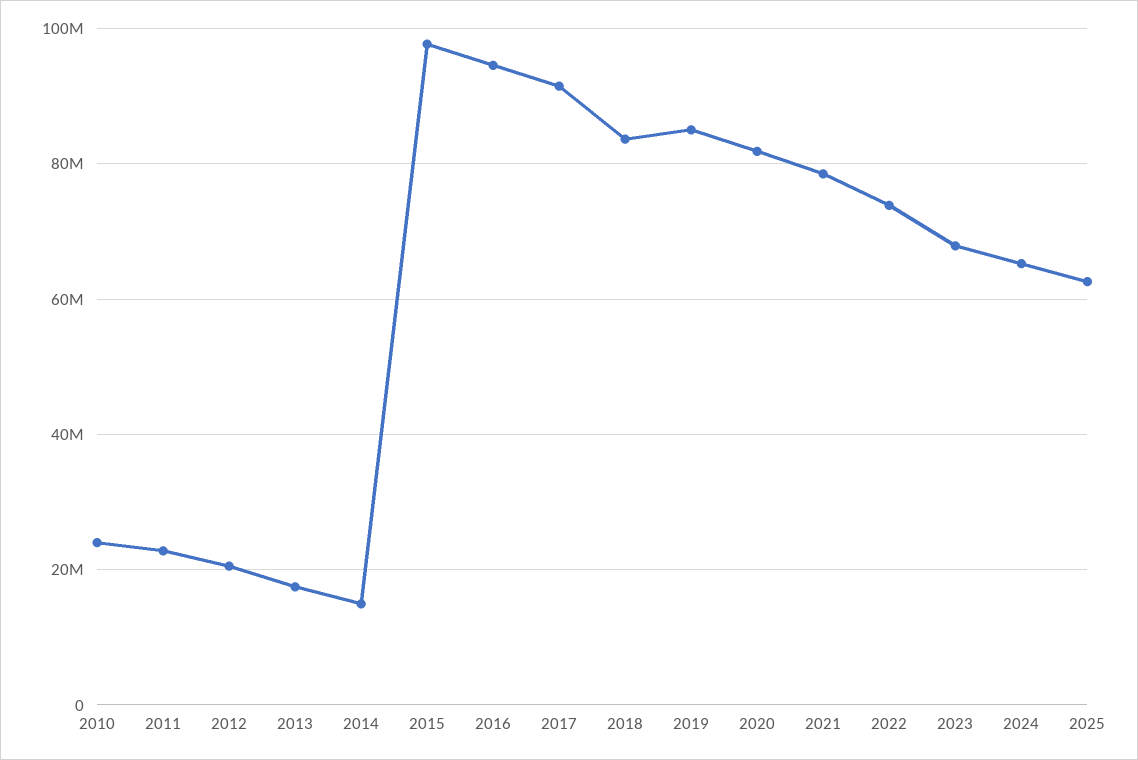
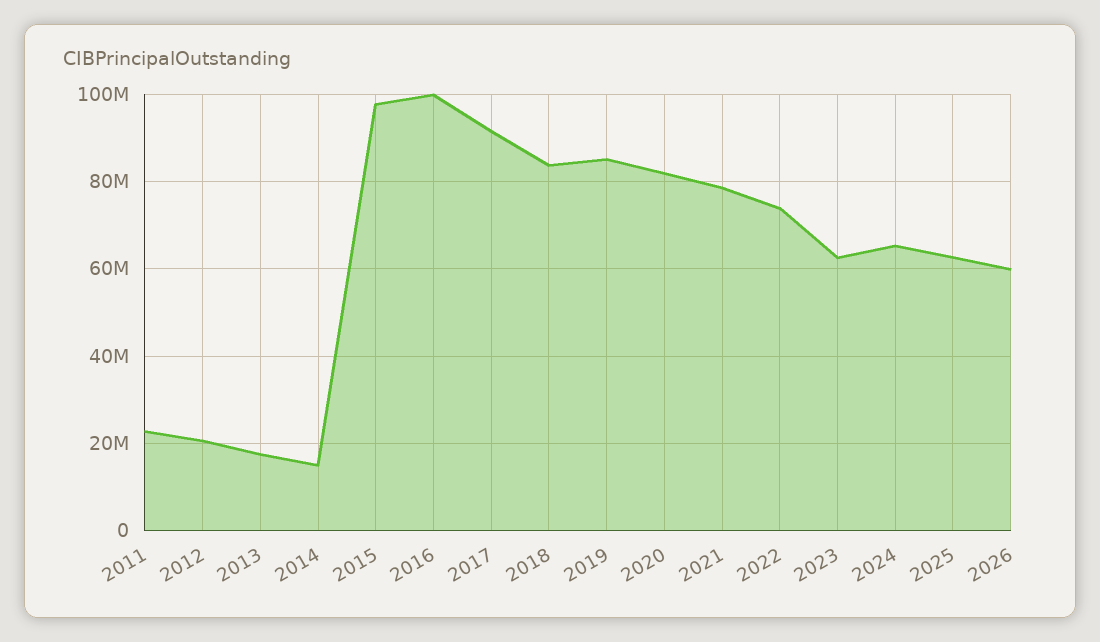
2010: 24000000 -> none
2016: 94000000 -> 100000000
2023: 68000000 -> 62000000
2026: none -> 60000000

